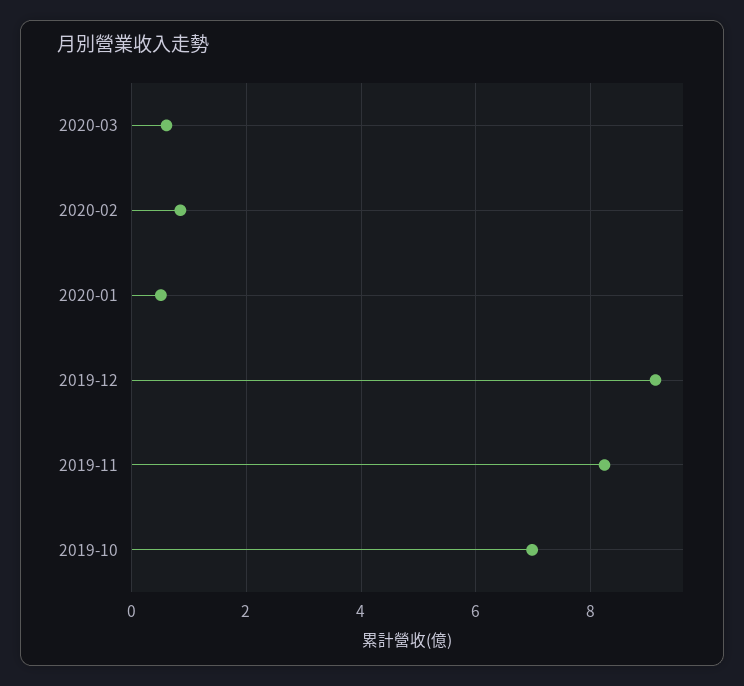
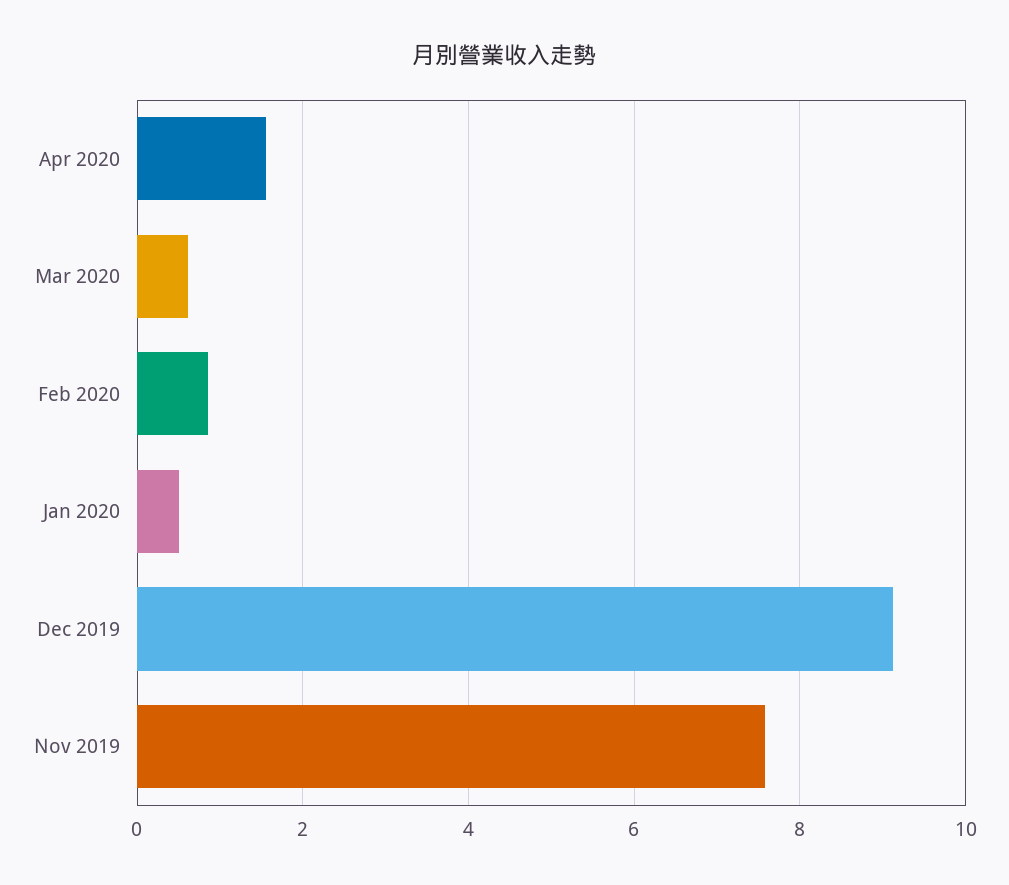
2019-11: 8.2 -> 7.6
2019-10: 7 -> none
Apr 2020: none -> 1.6

